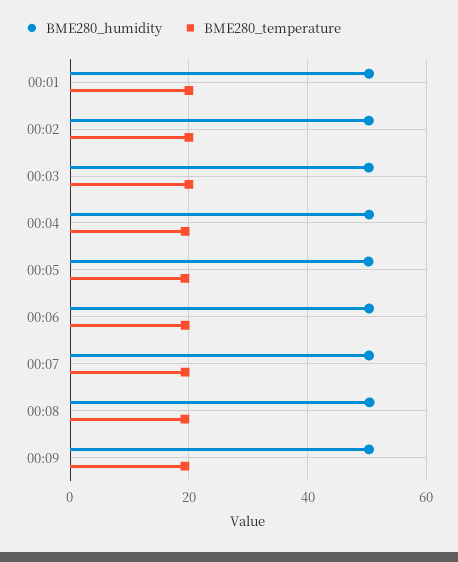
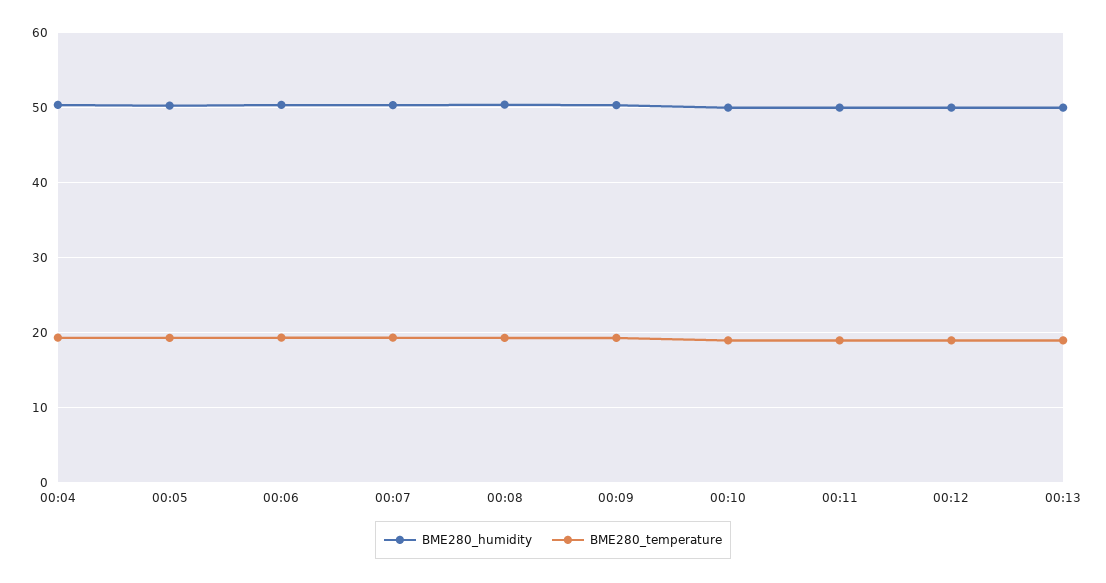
BME280_humidity, 00:01: 50 -> none
BME280_temperature, 00:01: 20 -> none
BME280_humidity, 00:02: 50 -> none
BME280_temperature, 00:02: 20 -> none
BME280_humidity, 00:03: 50 -> none
BME280_temperature, 00:03: 20 -> none
BME280_humidity, 00:10: none -> 50
BME280_temperature, 00:10: none -> 19
BME280_humidity, 00:11: none -> 50
BME280_temperature, 00:11: none -> 19
BME280_humidity, 00:12: none -> 50
BME280_temperature, 00:12: none -> 19
BME280_humidity, 00:13: none -> 50
BME280_temperature, 00:13: none -> 19

